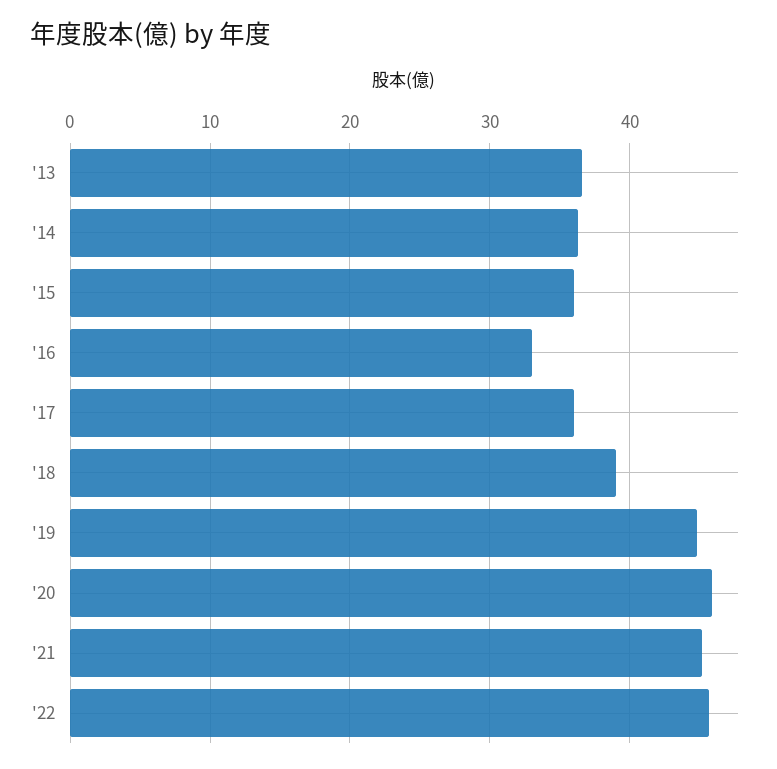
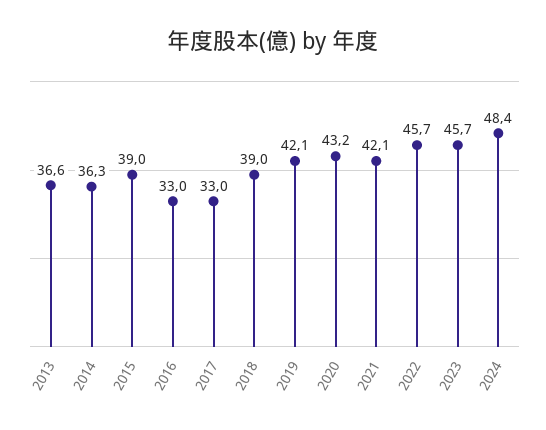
'15: 36 -> 39
'17: 36 -> 33
'19: 45 -> 42.1
'20: 46 -> 43.2
'21: 45 -> 42.1
2023: none -> 45.7
2024: none -> 48.4

